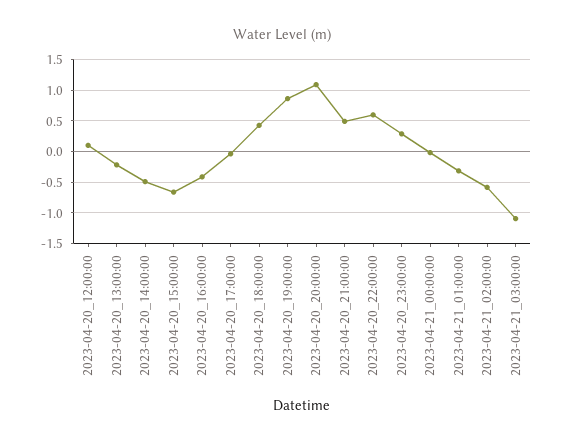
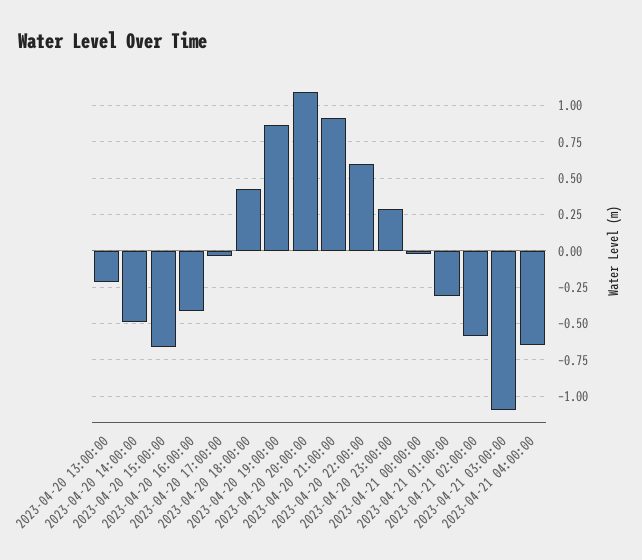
2023-04-20_12:00:00: 0.1 -> none
2023-04-20_21:00:00: 0.5 -> 0.9
2023-04-21 04:00:00: none -> -0.65

